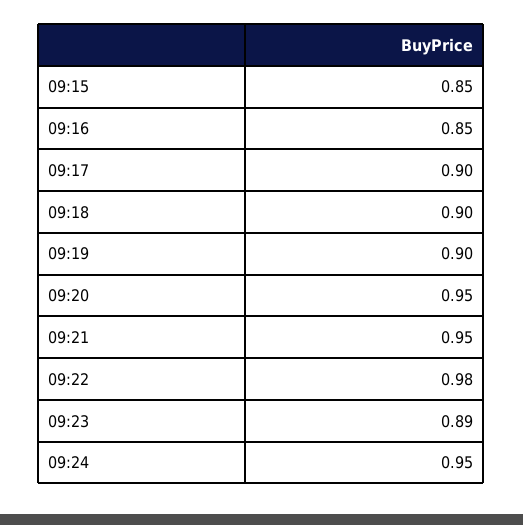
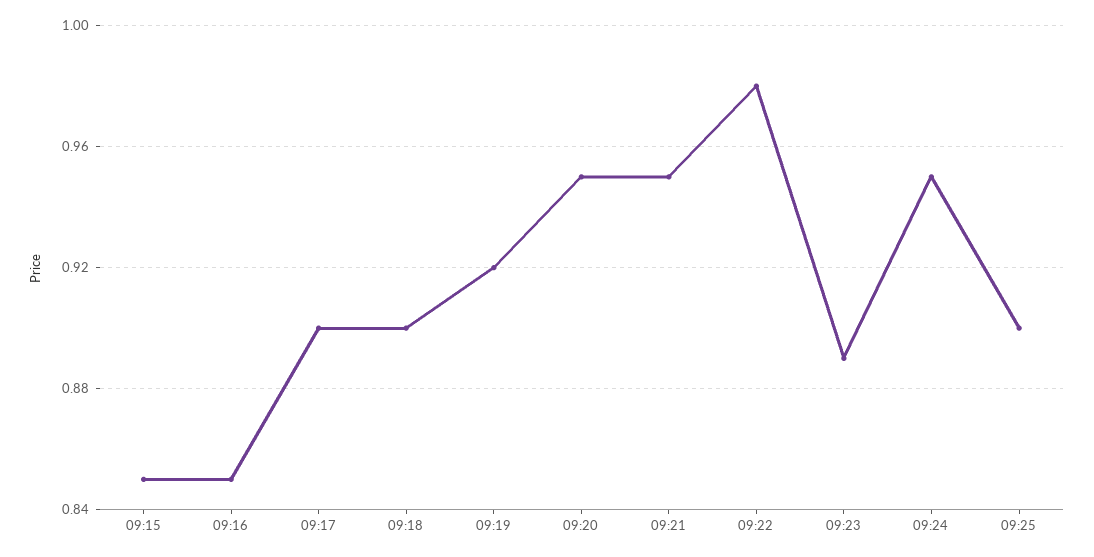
09:19: 0.9 -> 0.92
09:25: none -> 0.9

